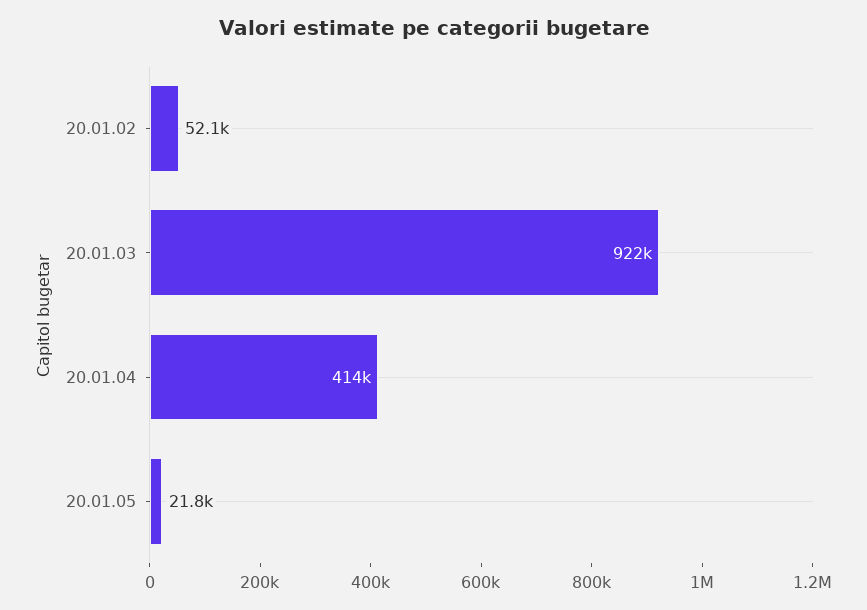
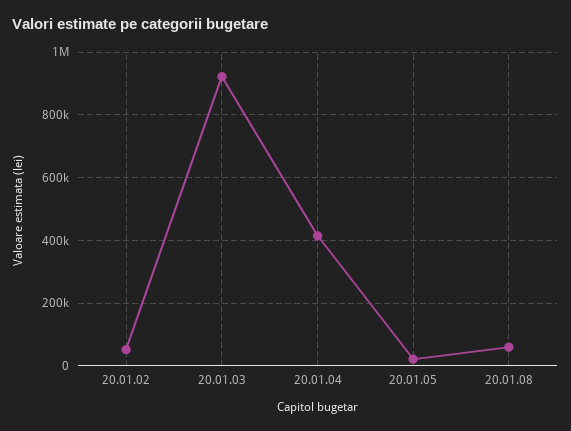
20.01.08: none -> 60000

